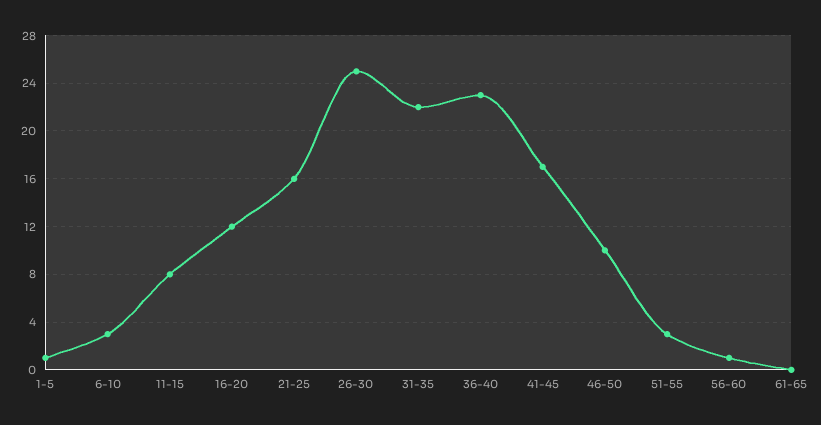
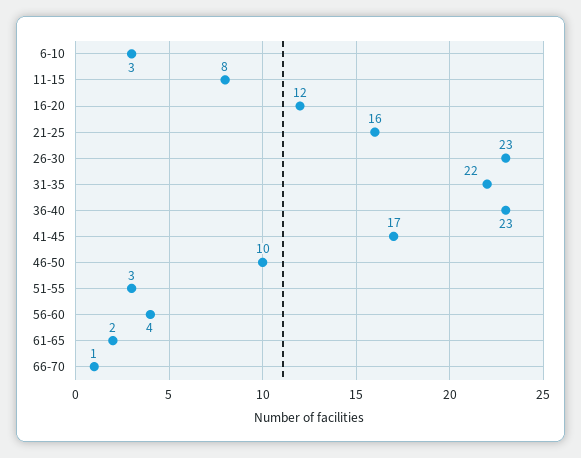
1-5: 1 -> none
26-30: 25 -> 23
56-60: 1 -> 4
61-65: 0 -> 2
66-70: none -> 1

